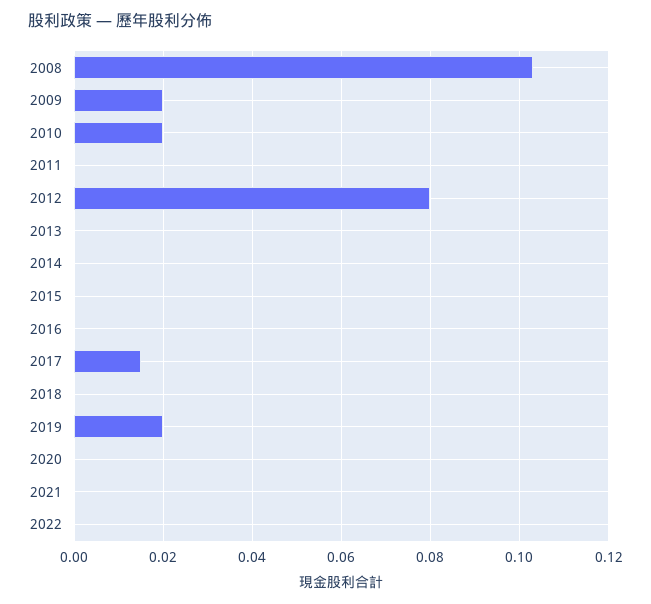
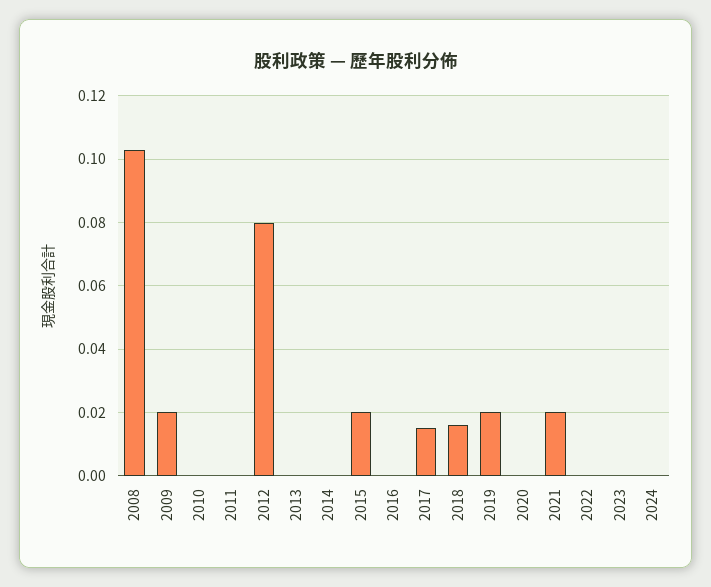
2010: 0.02 -> 0
2015: 0 -> 0.02
2018: 0 -> 0.015
2021: 0 -> 0.02
2023: none -> 0
2024: none -> 0

